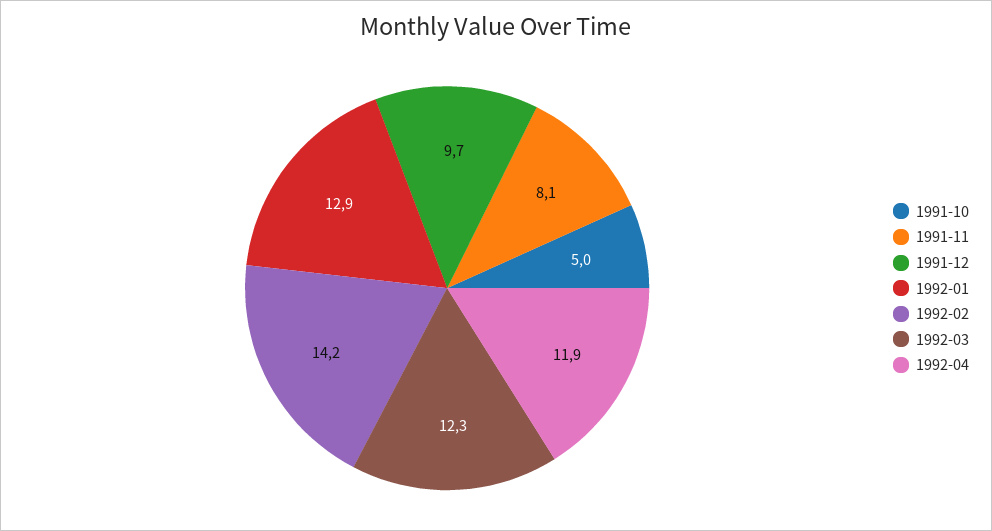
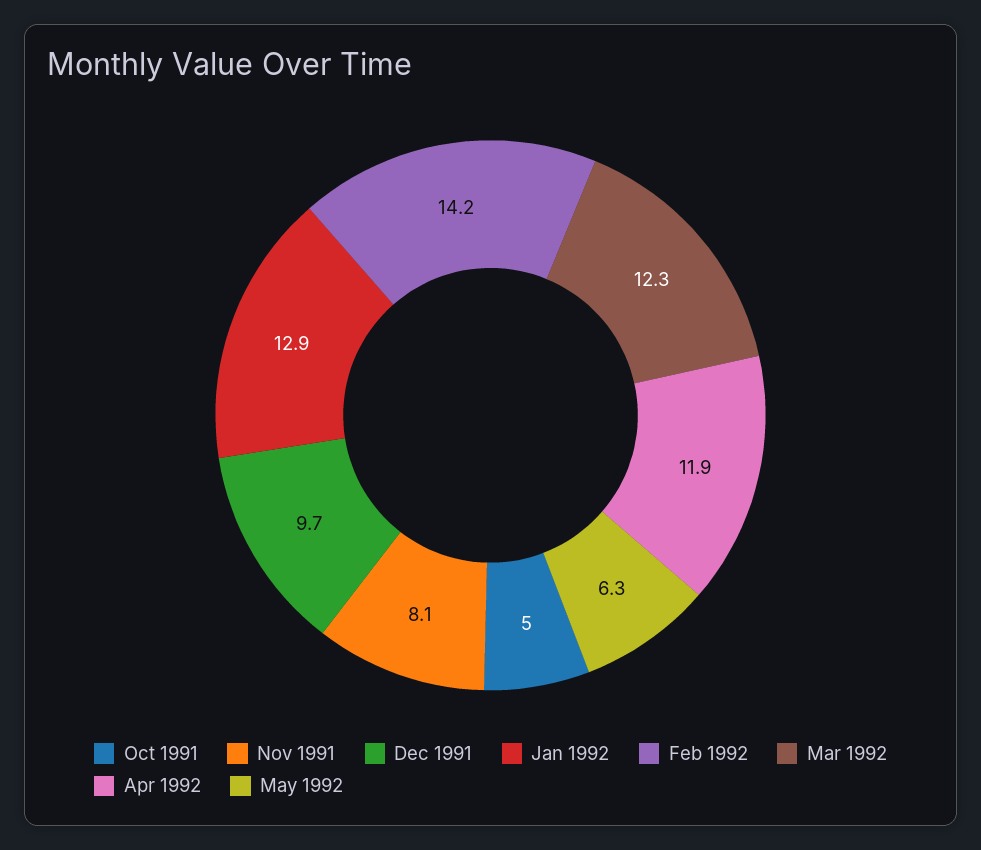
May 1992: none -> 6.3

